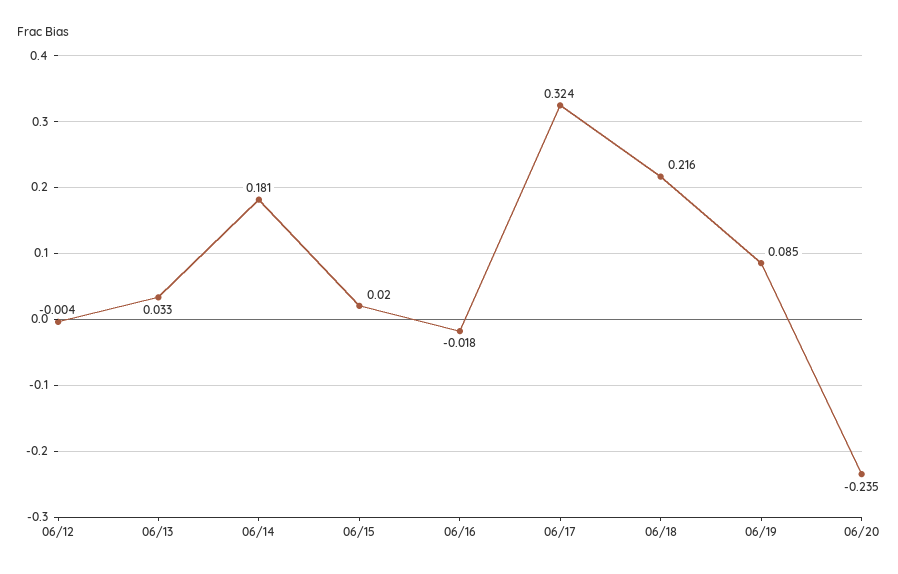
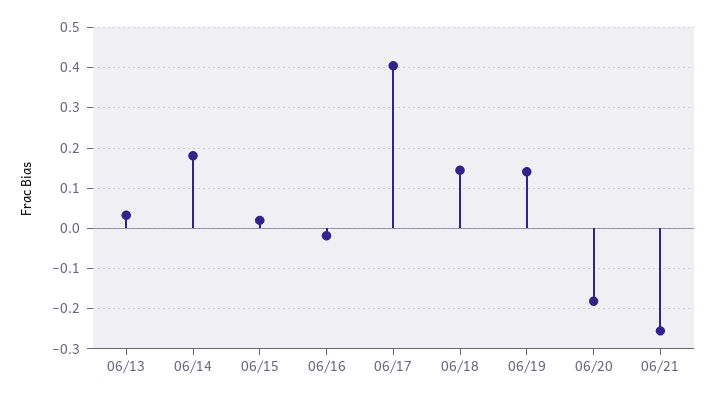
06/12: -0.004 -> none
06/17: 0.324 -> 0.4
06/18: 0.216 -> 0.14
06/19: 0.085 -> 0.14
06/20: -0.235 -> -0.18
06/21: none -> -0.26

